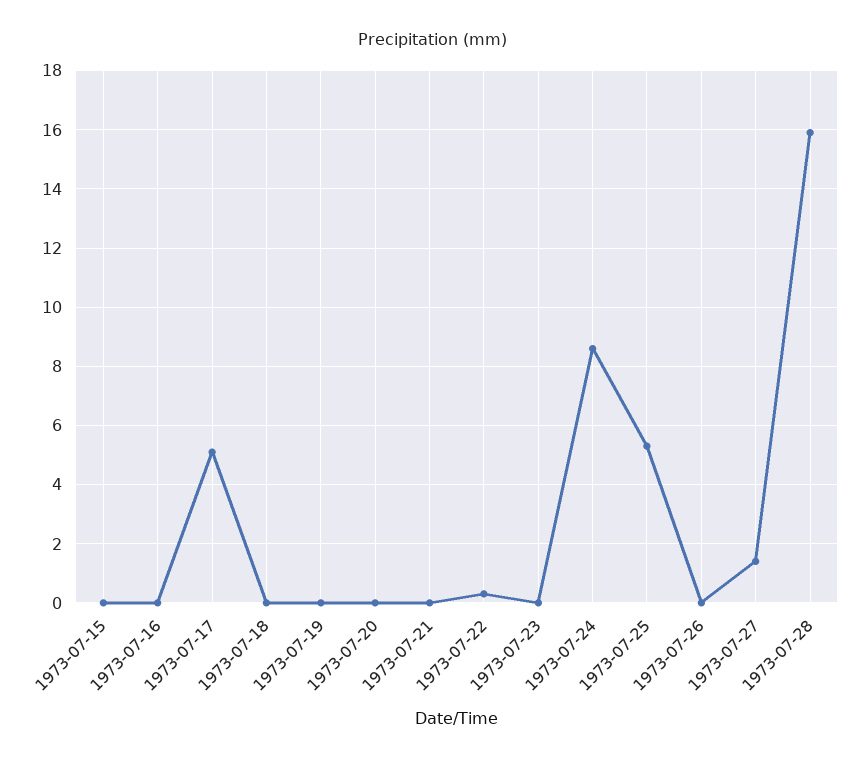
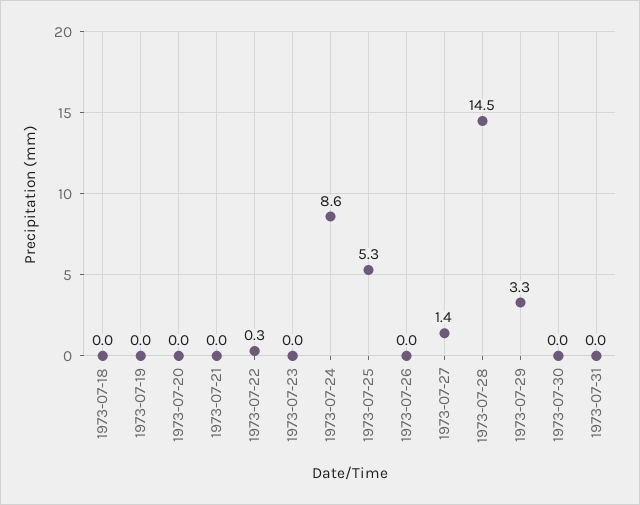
1973-07-15: 0 -> none
1973-07-16: 0 -> none
1973-07-17: 5 -> none
1973-07-28: 16 -> 14.5
1973-07-29: none -> 3.3
1973-07-30: none -> 0
1973-07-31: none -> 0

